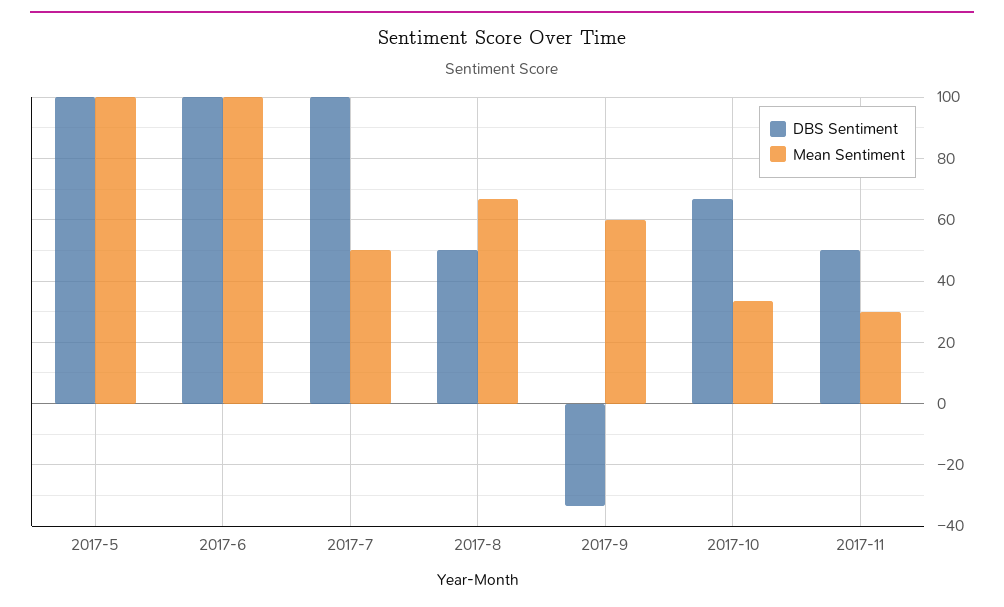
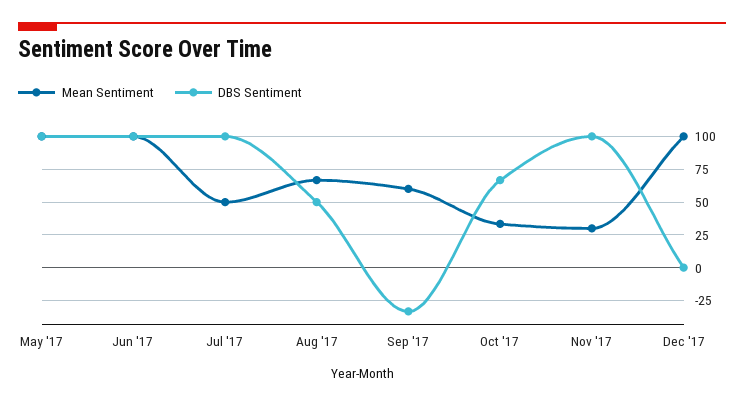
DBS Sentiment, 2017-11: 50 -> 100
Mean Sentiment, Dec '17: none -> 100
DBS Sentiment, Dec '17: none -> 0

